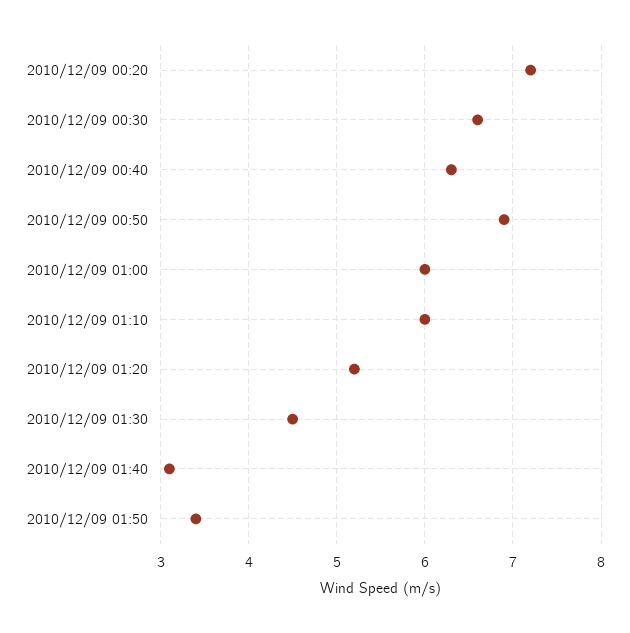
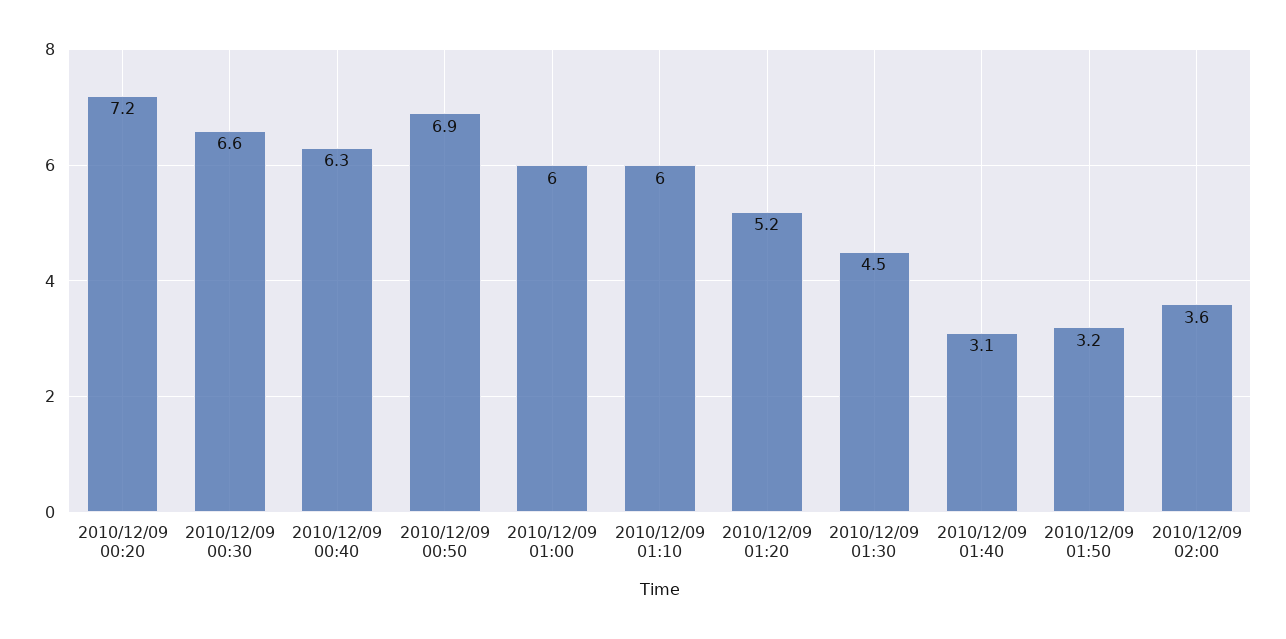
2010/12/09 01:50: 3.4 -> 3.2
2010/12/09 02:00: none -> 3.6

